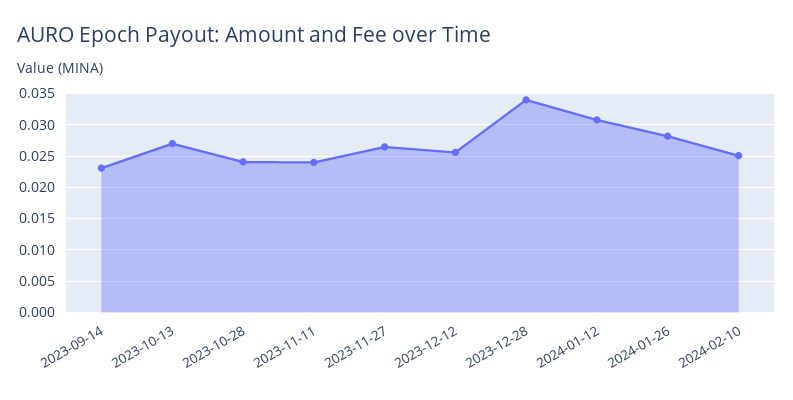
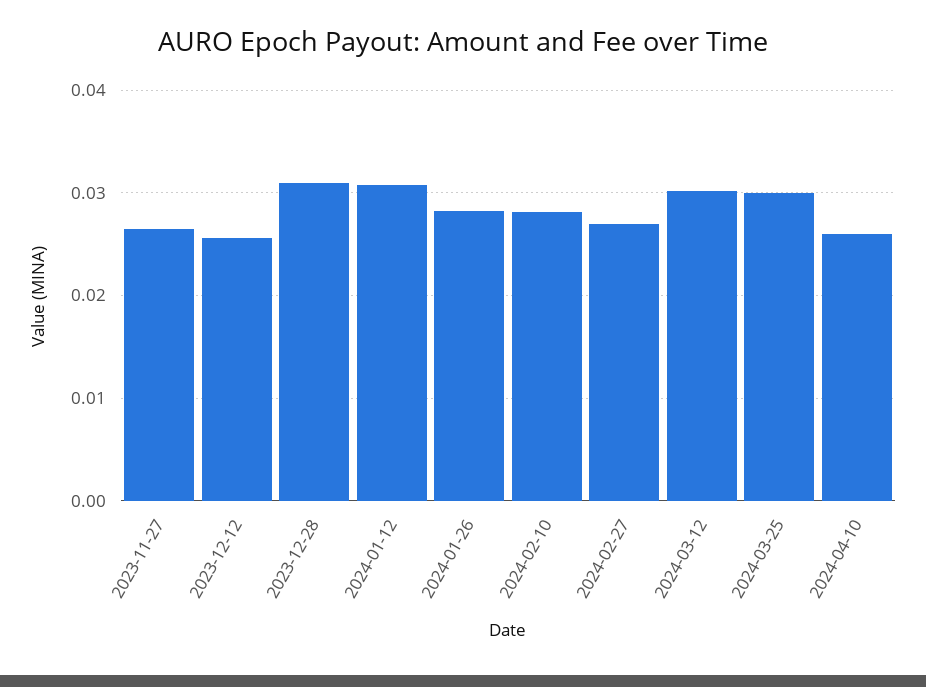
2023-09-14: 0.023 -> none
2023-10-13: 0.027 -> none
2023-10-28: 0.024 -> none
2023-11-11: 0.024 -> none
2023-12-28: 0.034 -> 0.031
2024-02-10: 0.025 -> 0.028
2024-02-27: none -> 0.027
2024-03-12: none -> 0.03
2024-03-25: none -> 0.03
2024-04-10: none -> 0.026

